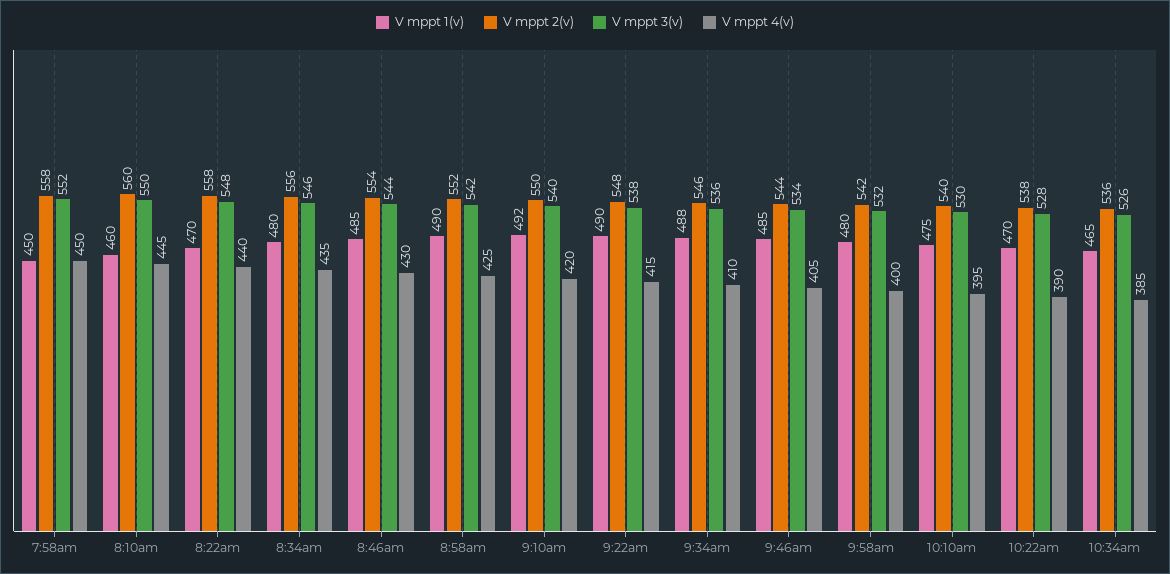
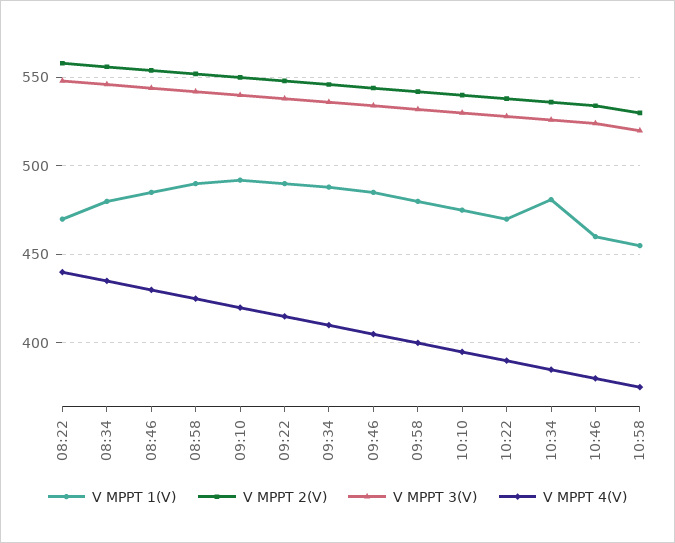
V mppt 1(v), 7:58am: 450 -> none
V mppt 2(v), 7:58am: 558 -> none
V mppt 3(v), 7:58am: 552 -> none
V mppt 4(v), 7:58am: 450 -> none
V mppt 1(v), 8:10am: 460 -> none
V mppt 2(v), 8:10am: 560 -> none
V mppt 3(v), 8:10am: 550 -> none
V mppt 4(v), 8:10am: 445 -> none
V mppt 1(v), 10:34am: 465 -> 480
V mppt 1(v), 10:46: none -> 460
V mppt 2(v), 10:46: none -> 535
V mppt 3(v), 10:46: none -> 525
V mppt 4(v), 10:46: none -> 380
V mppt 1(v), 10:58: none -> 455
V mppt 2(v), 10:58: none -> 530
V mppt 3(v), 10:58: none -> 520
V mppt 4(v), 10:58: none -> 375

